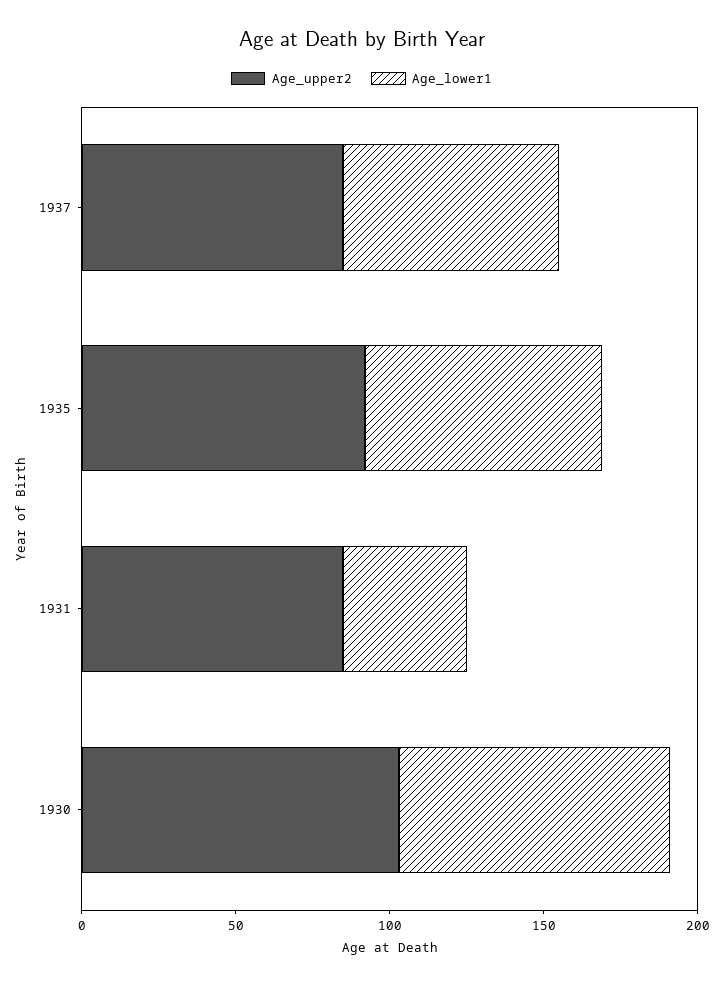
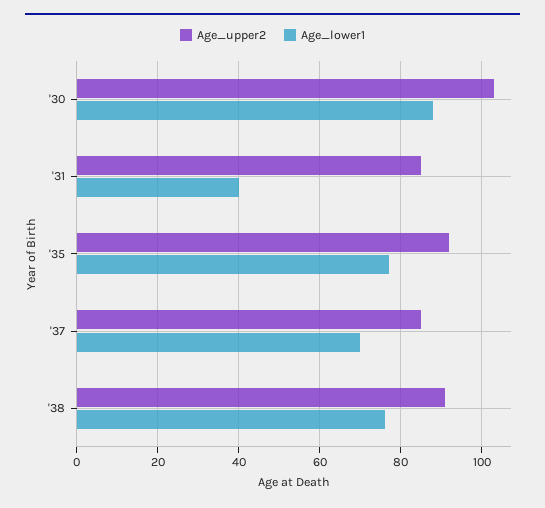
Age_upper2, '38: none -> 90
Age_lower1, '38: none -> 75

